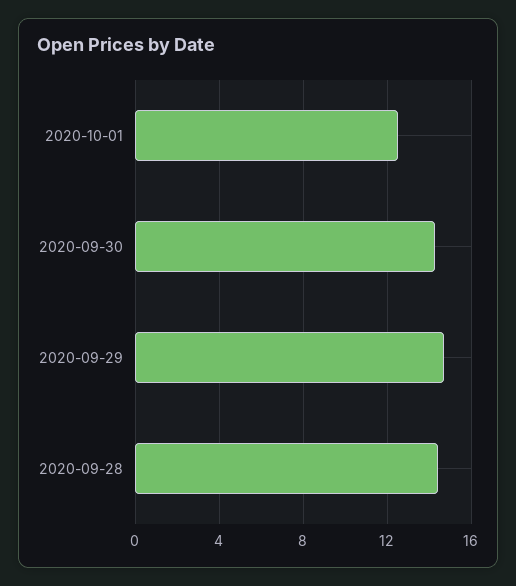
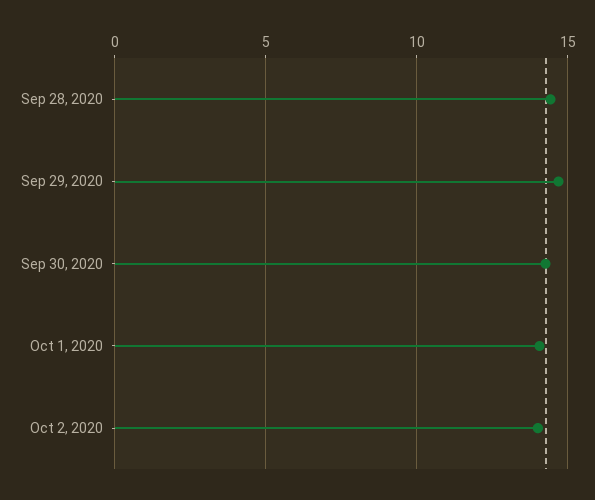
2020-10-01: 12.5 -> 14
Oct 2, 2020: none -> 14

